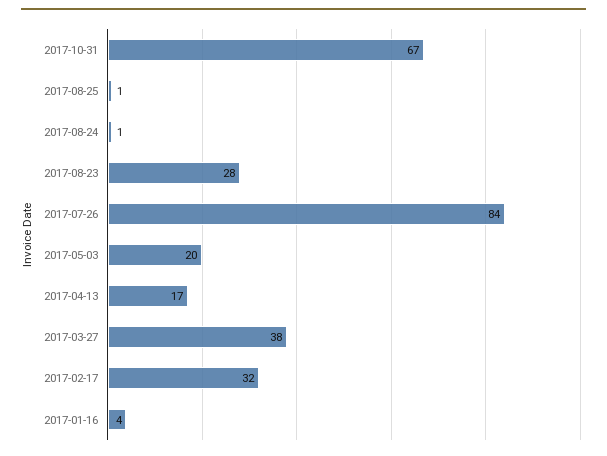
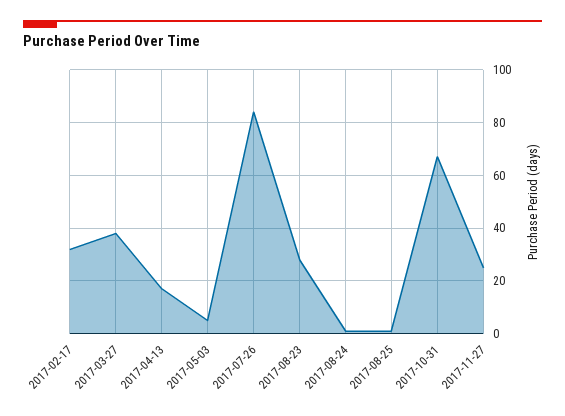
2017-05-03: 20 -> 5
2017-01-16: 4 -> none
2017-11-27: none -> 25

